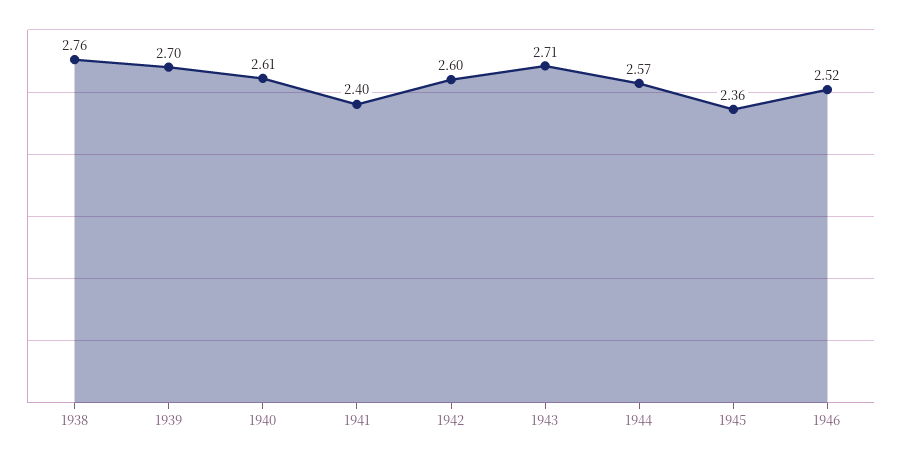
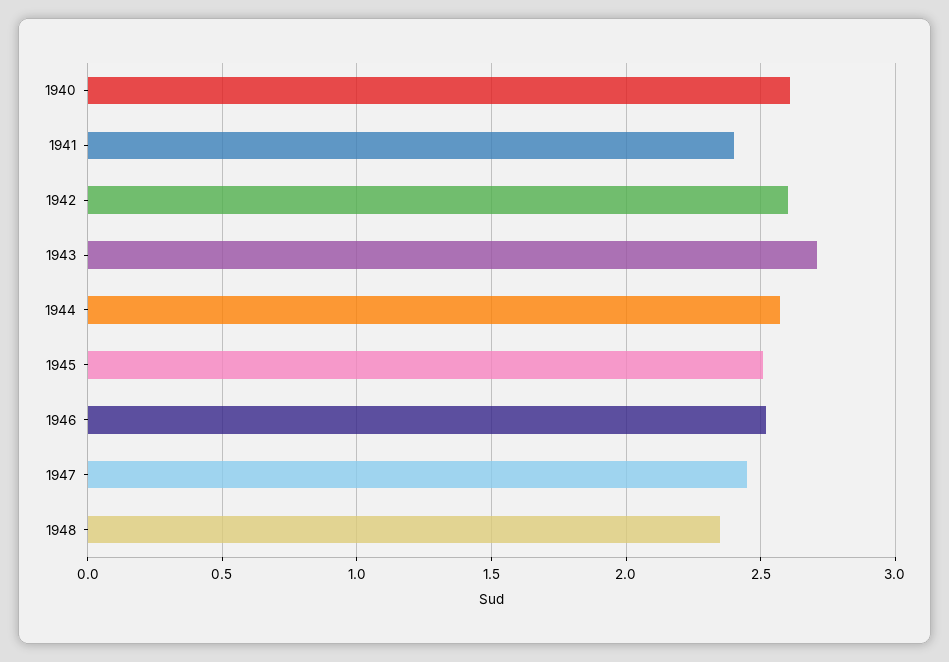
1938: 2.76 -> none
1939: 2.7 -> none
1945: 2.36 -> 2.5
1947: none -> 2.45
1948: none -> 2.35

